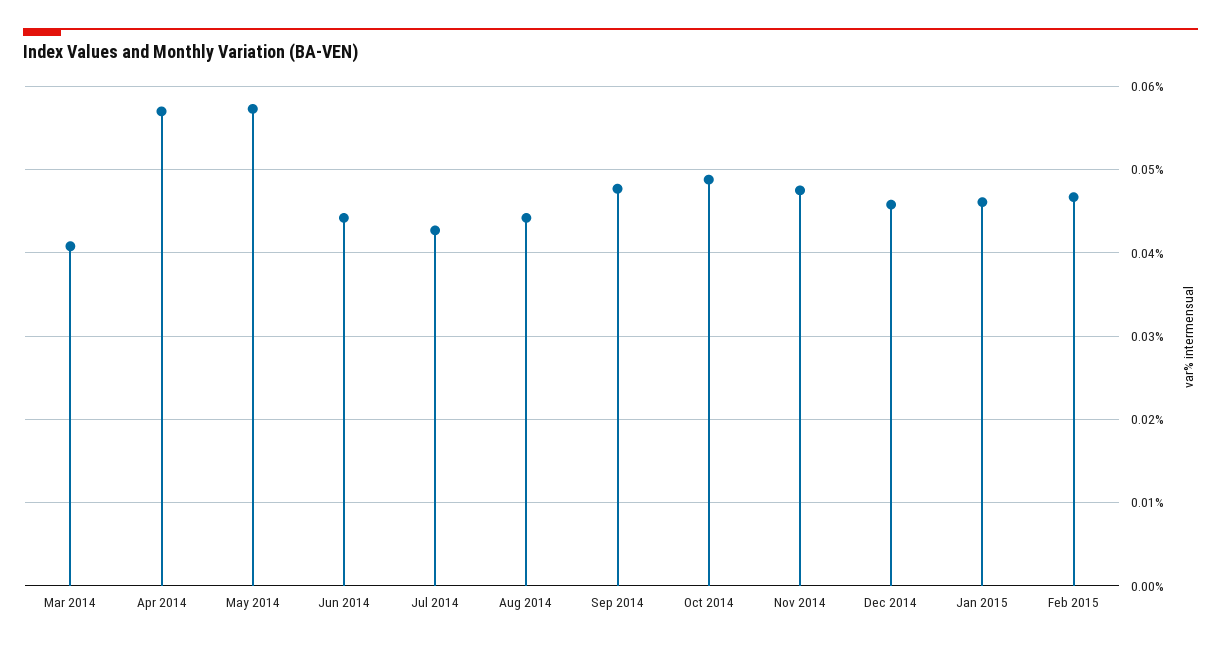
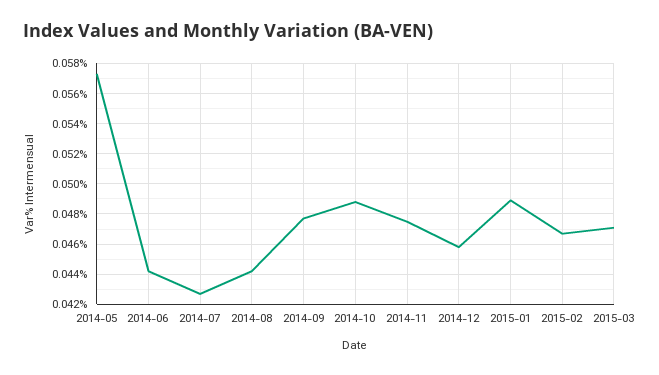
Mar 2014: 0.041 -> none
Apr 2014: 0.057 -> none
Jan 2015: 0.046 -> 0.049
2015-03: none -> 0.047

